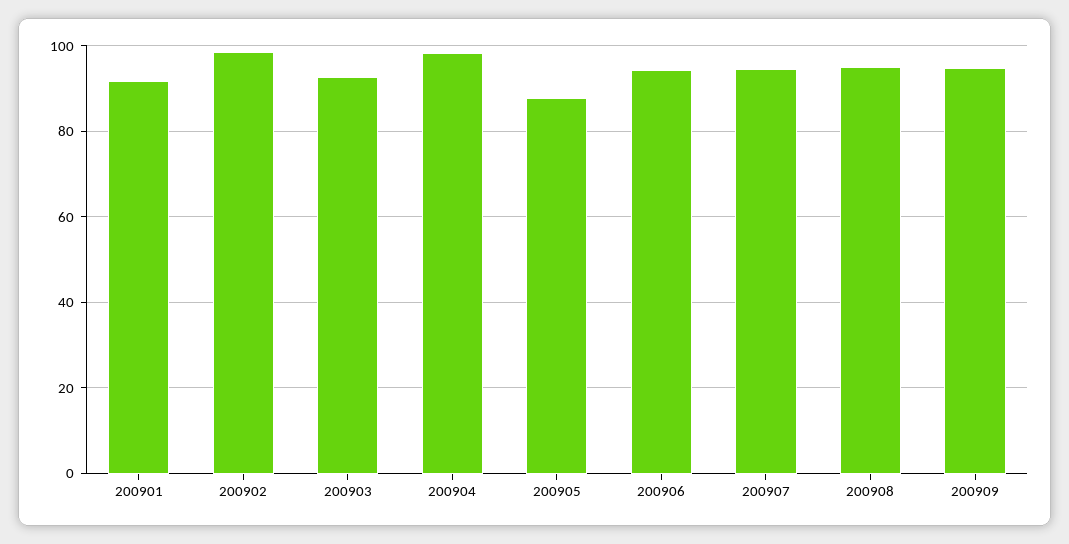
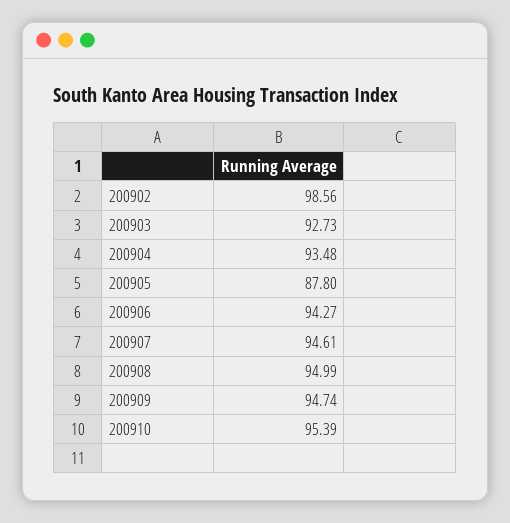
200901: 92 -> none
200904: 98 -> 93.48
200910: none -> 95.39

